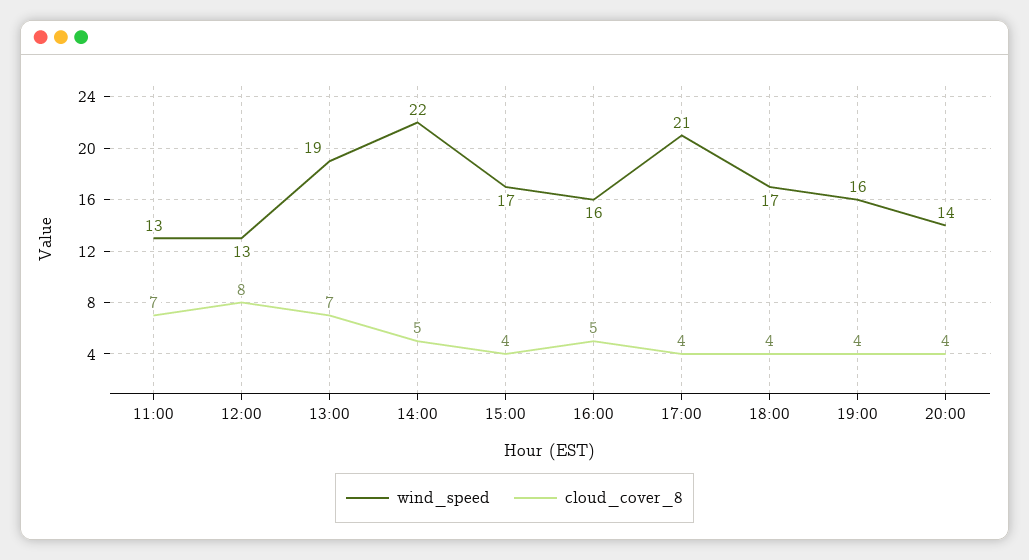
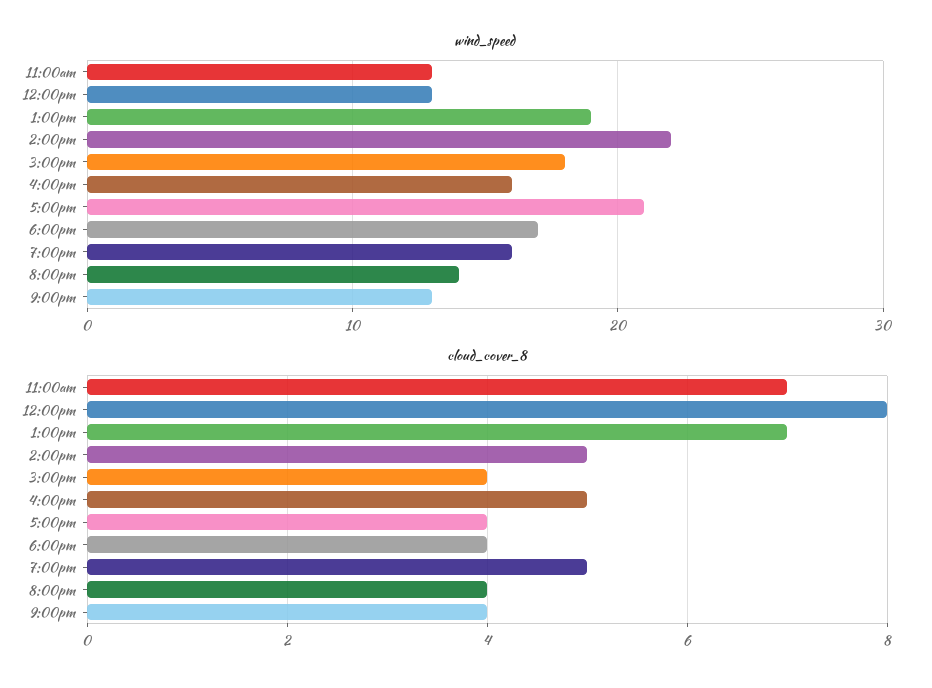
wind_speed, 15:00: 17 -> 18
cloud_cover_8, 19:00: 4 -> 5
wind_speed, 9:00pm: none -> 13
cloud_cover_8, 9:00pm: none -> 4

